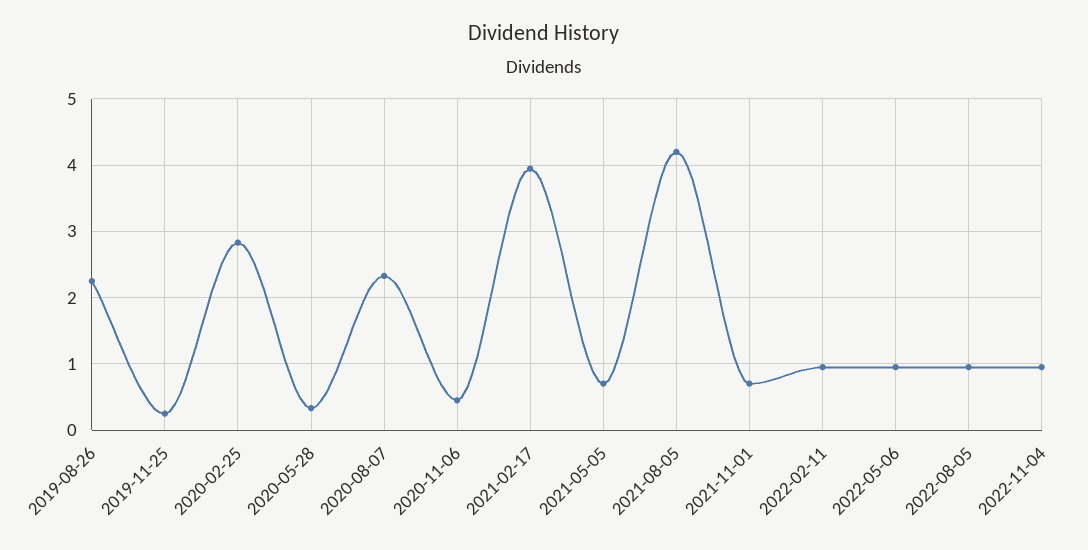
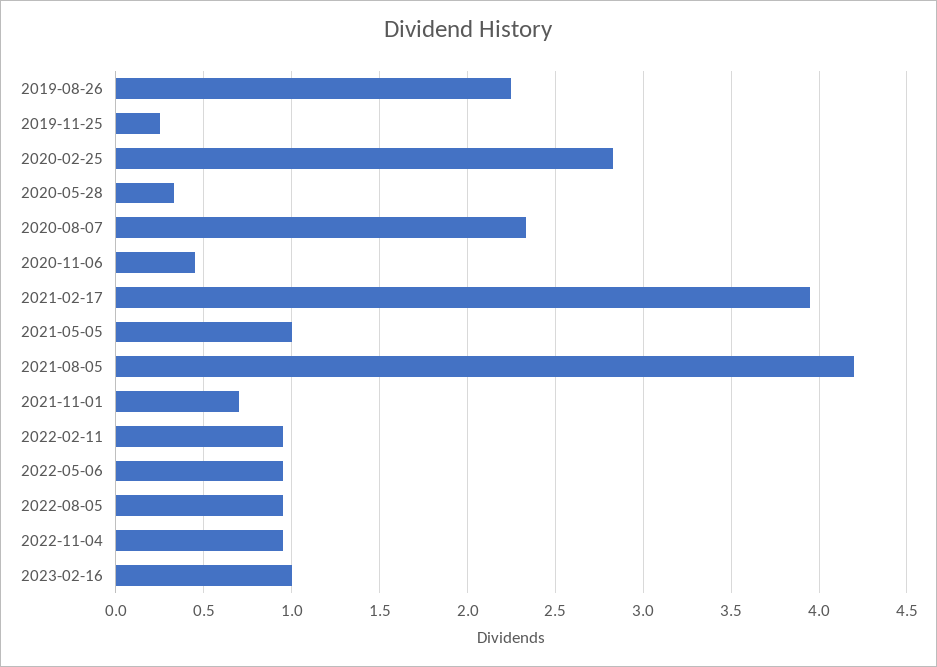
2021-05-05: 0.7 -> 1
2023-02-16: none -> 1

